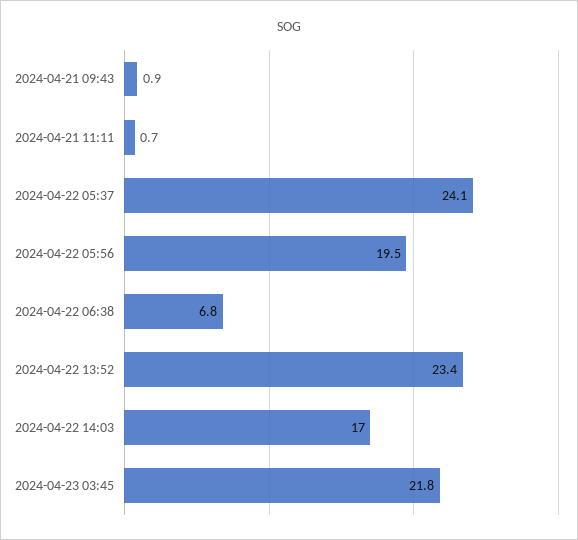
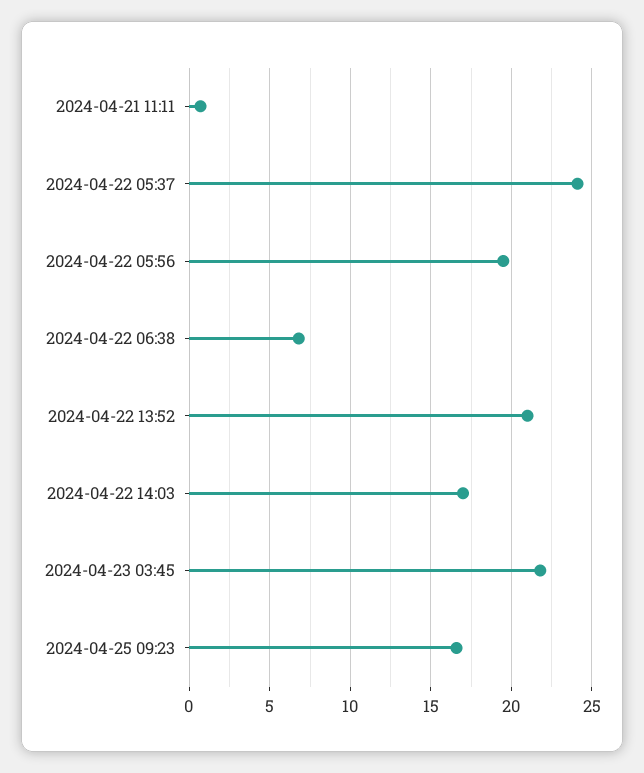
2024-04-21 09:43: 0.9 -> none
2024-04-22 13:52: 23.4 -> 21
2024-04-25 09:23: none -> 16.5

